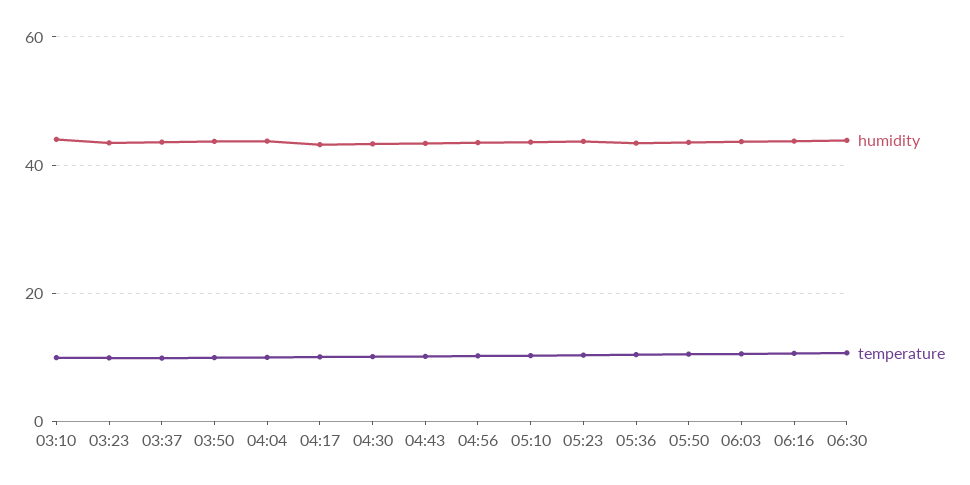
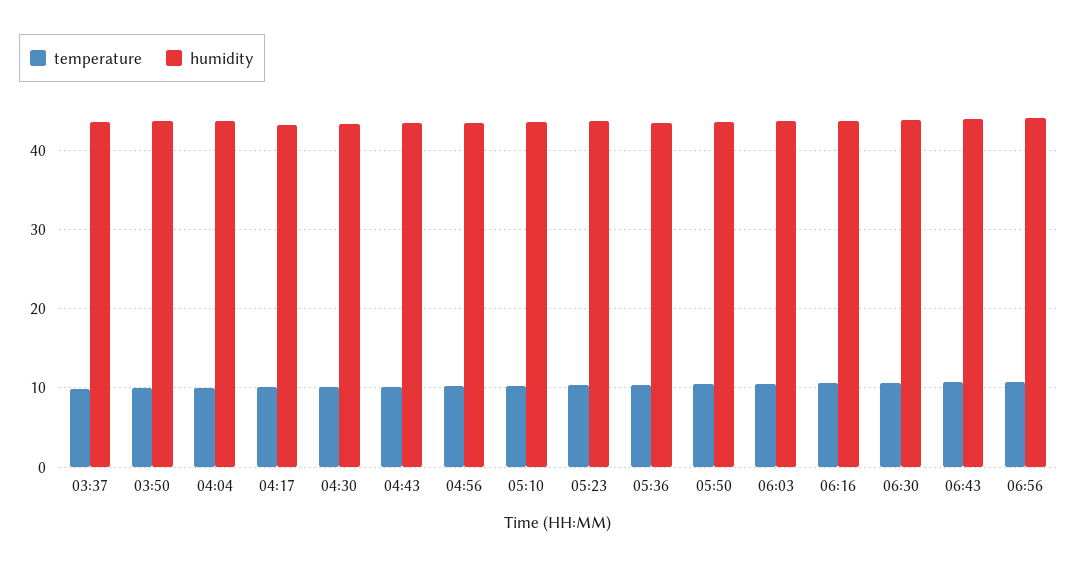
humidity, 03:10: 44 -> none
temperature, 03:10: 10 -> none
humidity, 03:23: 44 -> none
temperature, 03:23: 10 -> none
temperature, 06:43: none -> 11
humidity, 06:43: none -> 44
temperature, 06:56: none -> 11
humidity, 06:56: none -> 44

